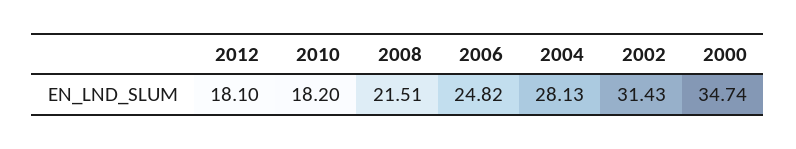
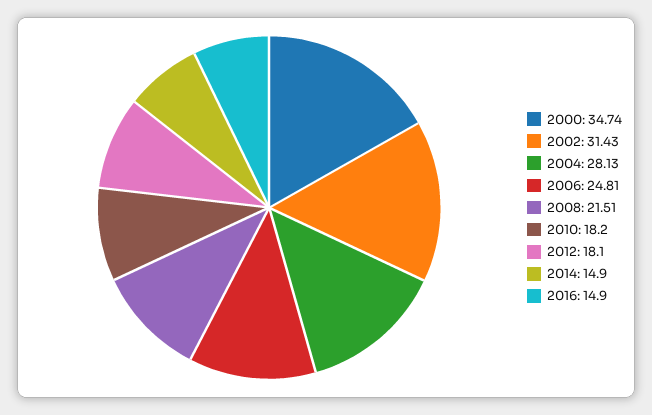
2006: 24.82 -> 24.81
2014: none -> 14.9
2016: none -> 14.9

